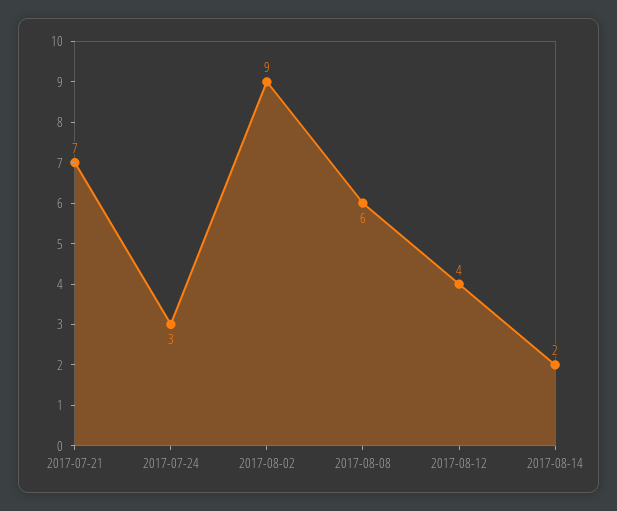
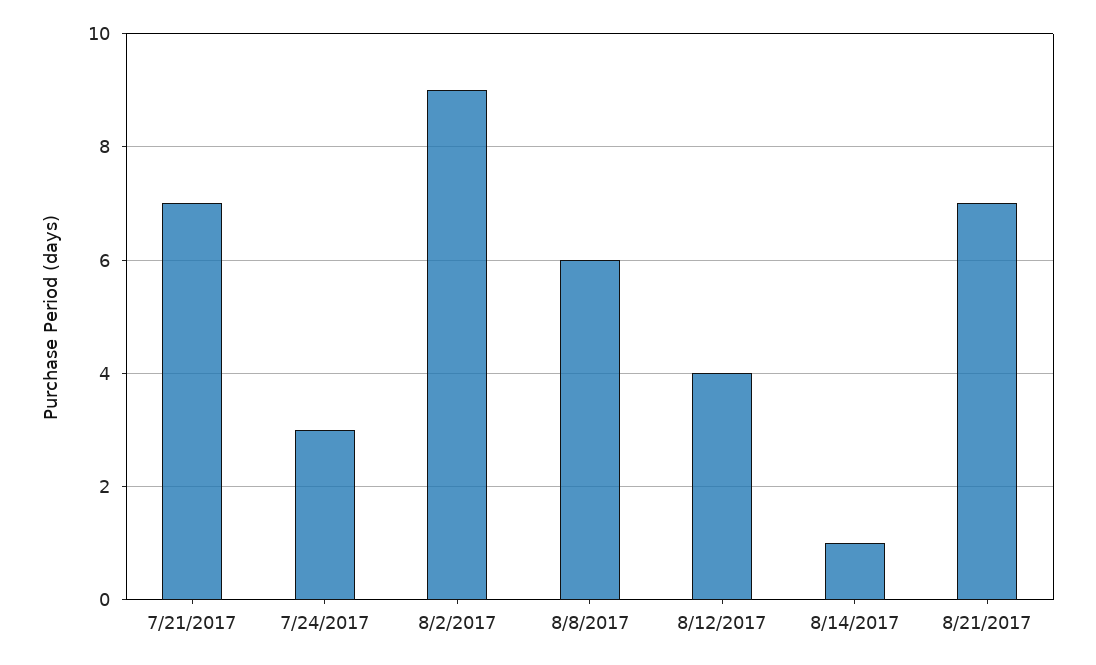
2017-08-14: 2 -> 1
8/21/2017: none -> 7

